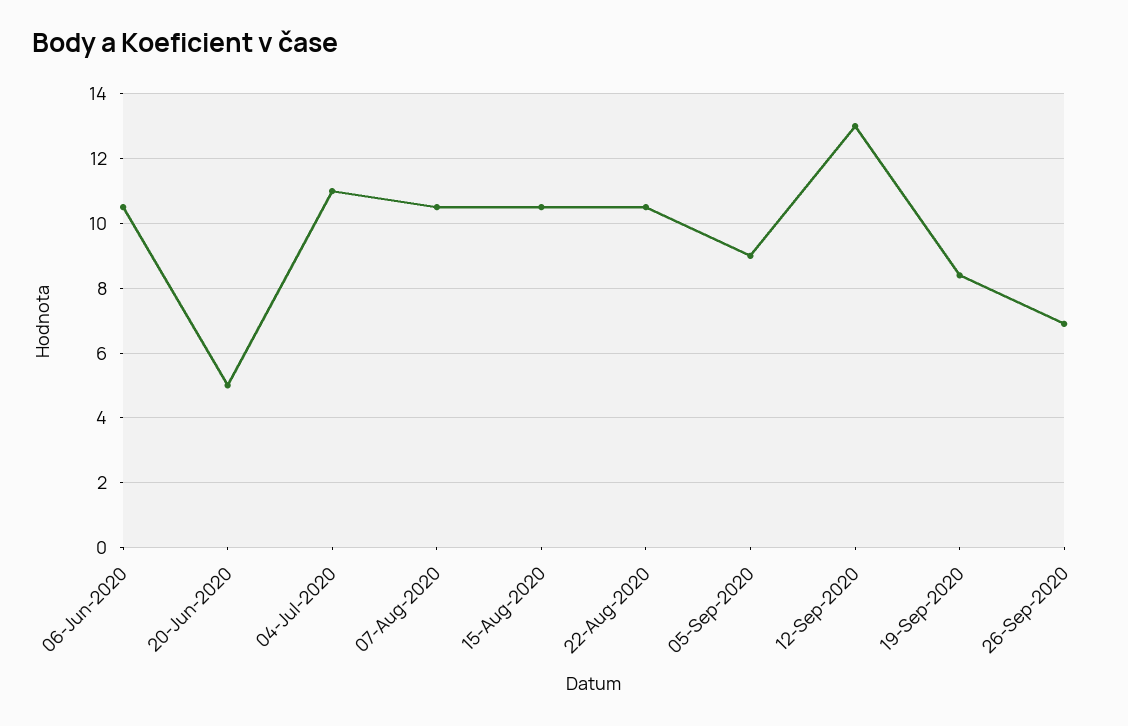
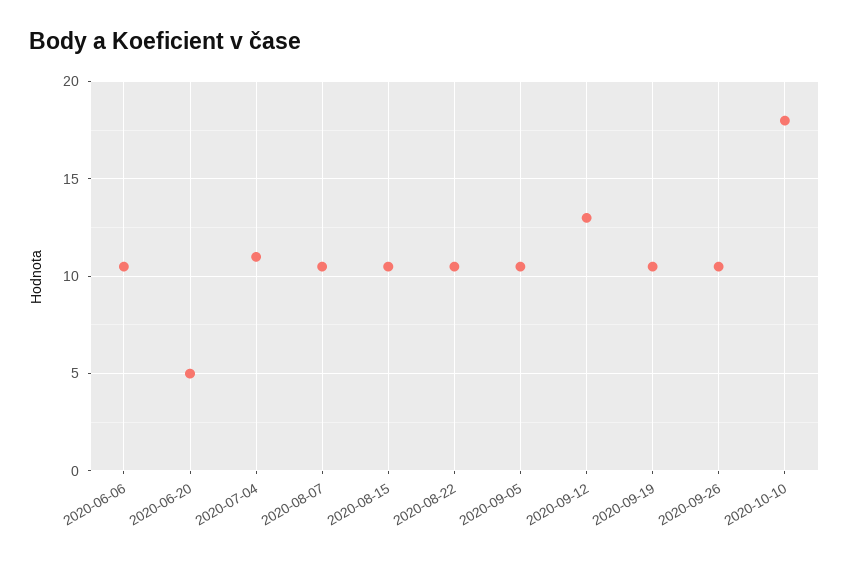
05-Sep-2020: 9 -> 10.5
19-Sep-2020: 8.5 -> 10.5
26-Sep-2020: 7 -> 10.5
2020-10-10: none -> 18

